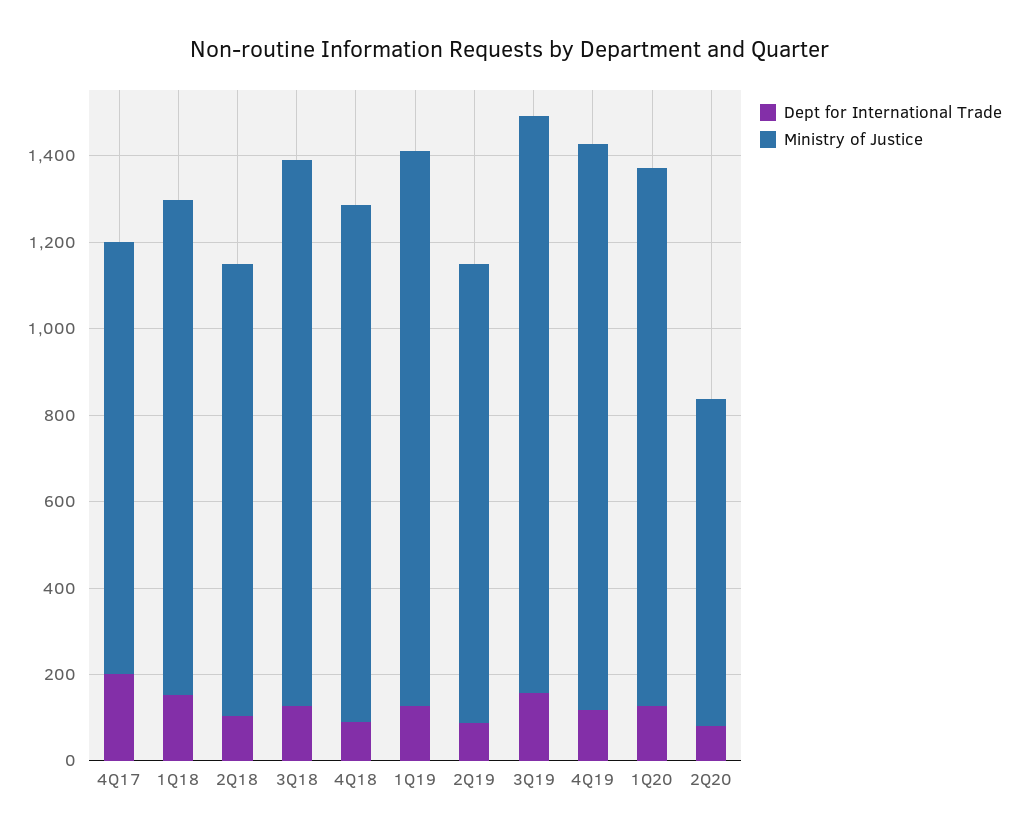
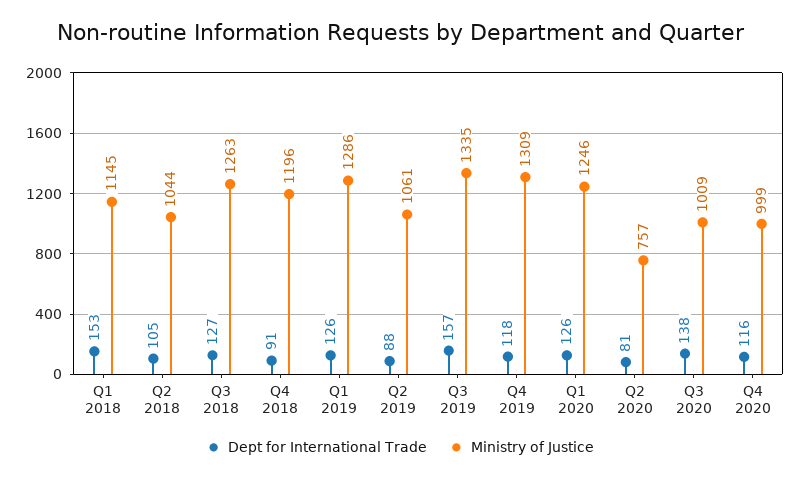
Dept for International Trade, 4Q17: 200 -> none
Ministry of Justice, 4Q17: 1000 -> none
Dept for International Trade, Q3 2020: none -> 138
Ministry of Justice, Q3 2020: none -> 1009
Dept for International Trade, Q4 2020: none -> 116
Ministry of Justice, Q4 2020: none -> 999

